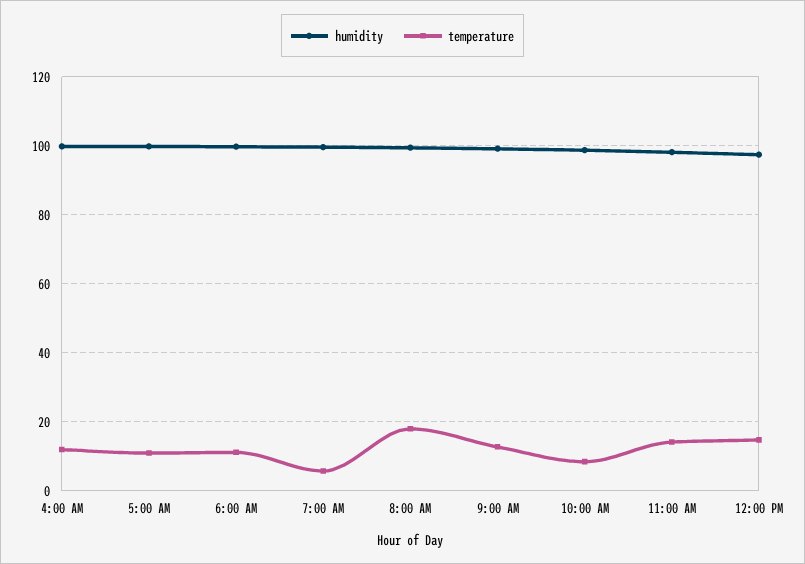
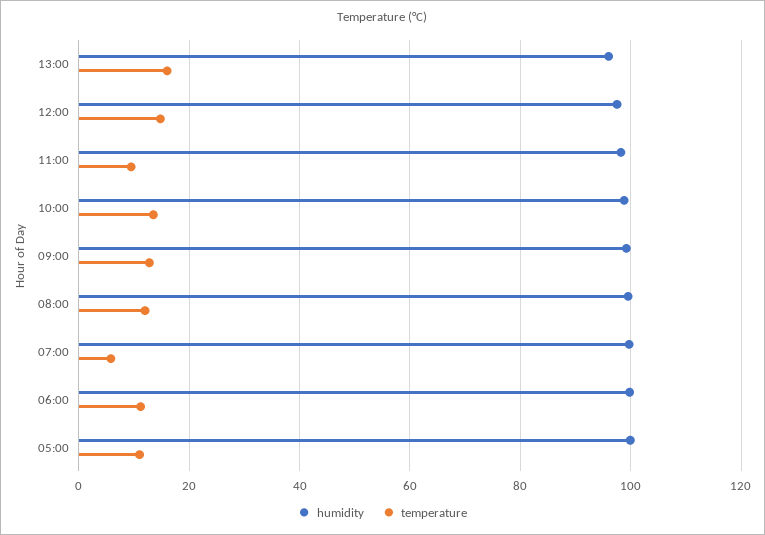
humidity, 4:00 AM: 100 -> none
temperature, 4:00 AM: 12 -> none
temperature, 8:00 AM: 18 -> 12
temperature, 10:00 AM: 8 -> 14
temperature, 11:00 AM: 14 -> 10
humidity, 13:00: none -> 96
temperature, 13:00: none -> 16

